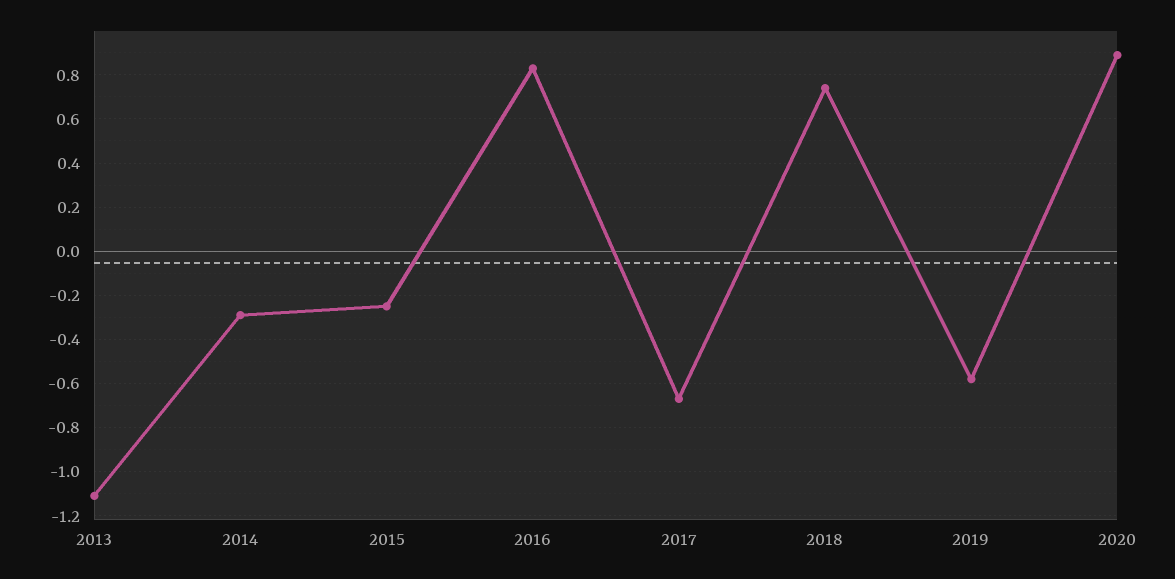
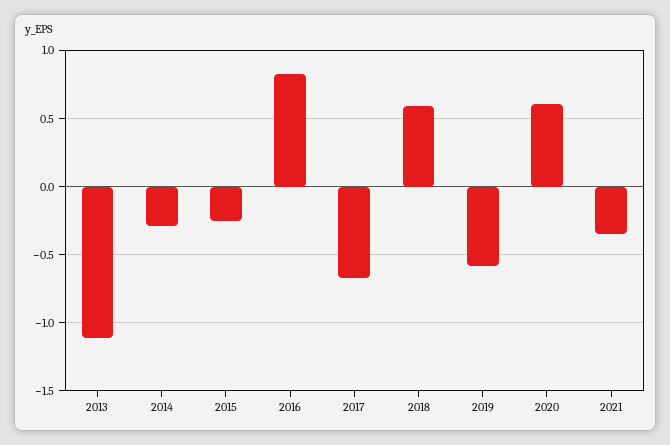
2018: 0.75 -> 0.6
2020: 0.9 -> 0.6
2021: none -> -0.35

